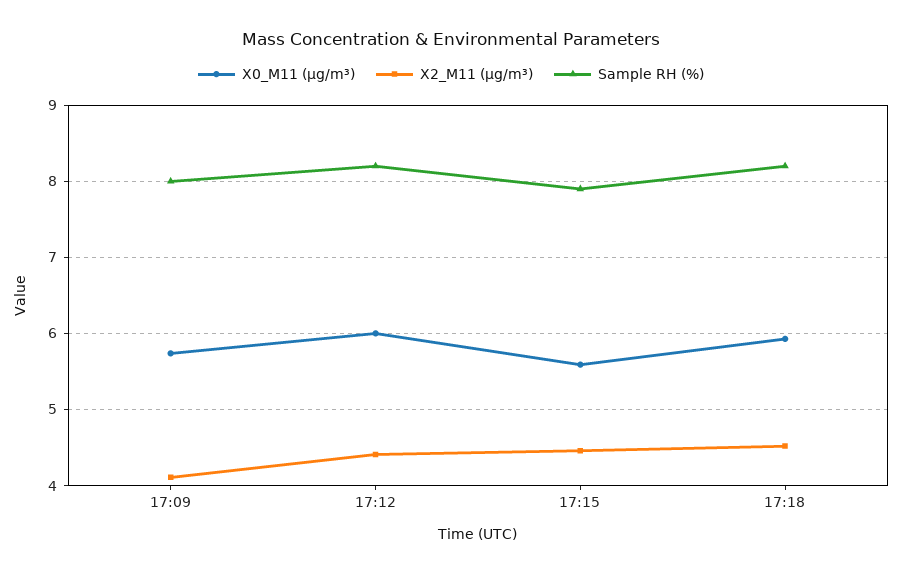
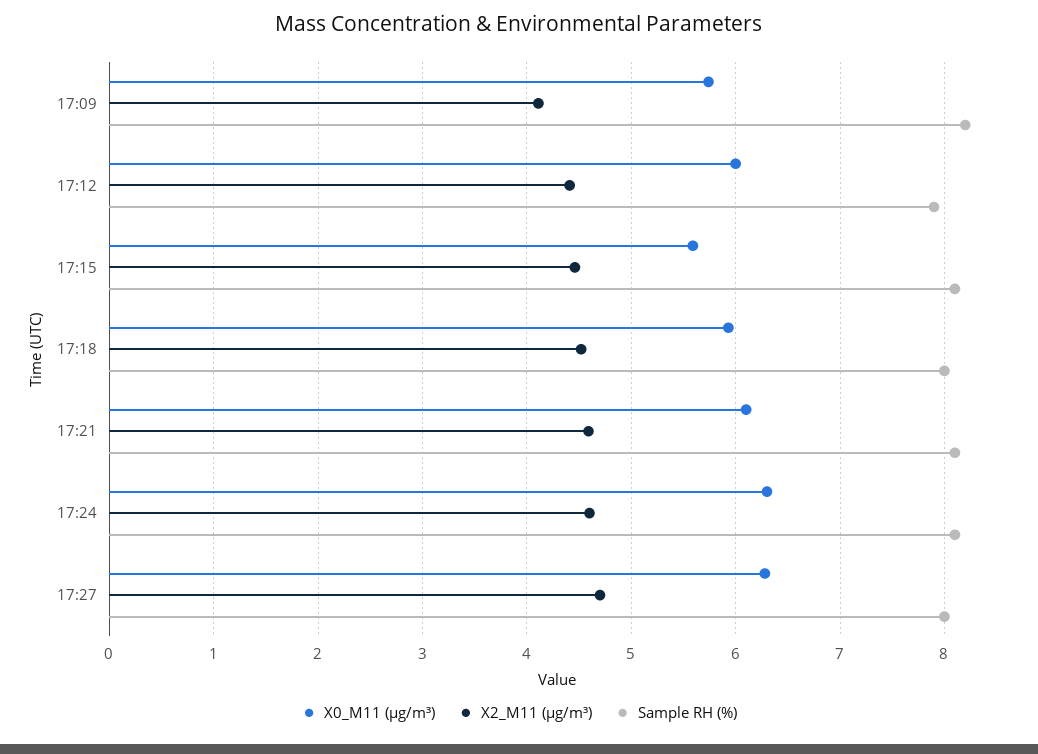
Sample RH (%), 17:09: 8 -> 8.2
Sample RH (%), 17:12: 8.2 -> 7.9
Sample RH (%), 17:15: 7.9 -> 8.1
Sample RH (%), 17:18: 8.2 -> 8
X0_M11 (μg/m³), 17:21: none -> 6.1
X2_M11 (μg/m³), 17:21: none -> 4.6
Sample RH (%), 17:21: none -> 8.1
X0_M11 (μg/m³), 17:24: none -> 6.3
X2_M11 (μg/m³), 17:24: none -> 4.6
Sample RH (%), 17:24: none -> 8.1
X0_M11 (μg/m³), 17:27: none -> 6.3
X2_M11 (μg/m³), 17:27: none -> 4.7
Sample RH (%), 17:27: none -> 8

